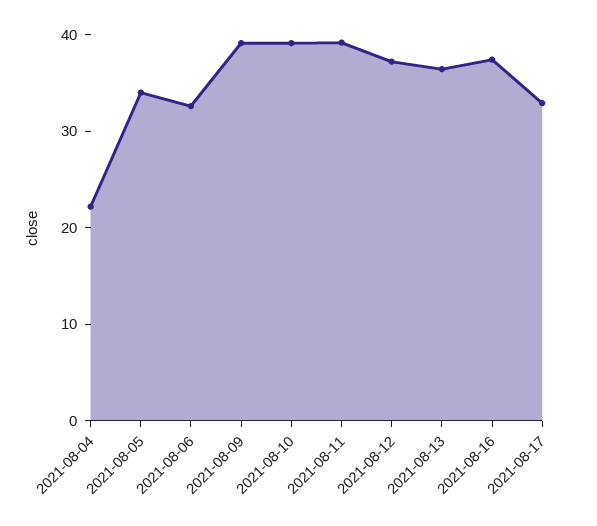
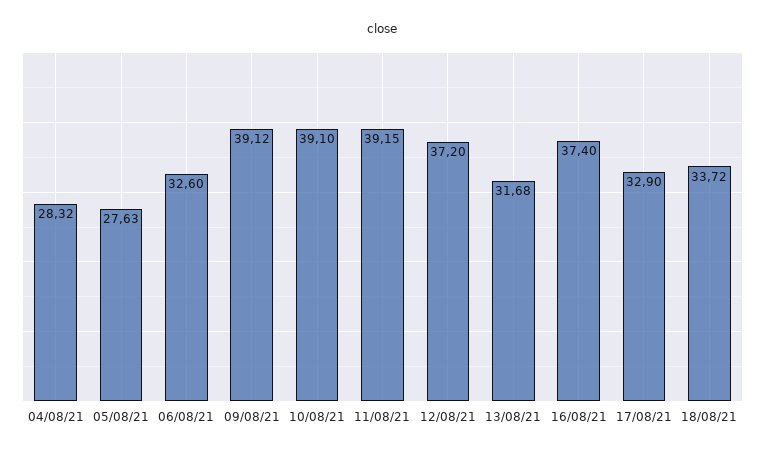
2021-08-04: 22 -> 28.32
2021-08-05: 34 -> 27.63
2021-08-13: 36 -> 31.68
18/08/21: none -> 33.72

